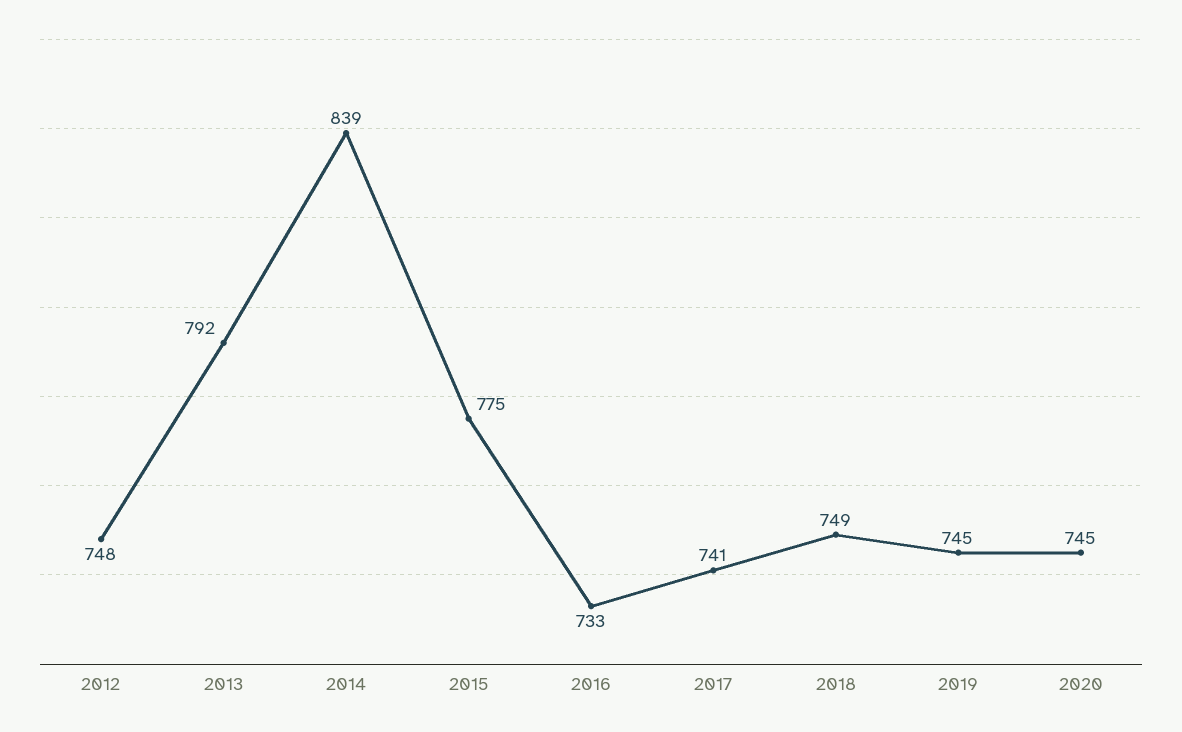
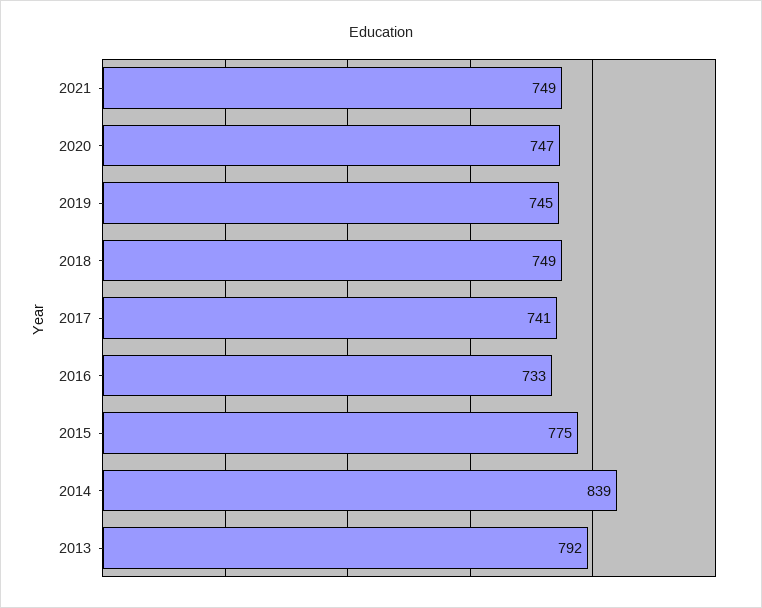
2012: 748 -> none
2020: 745 -> 747
2021: none -> 749

